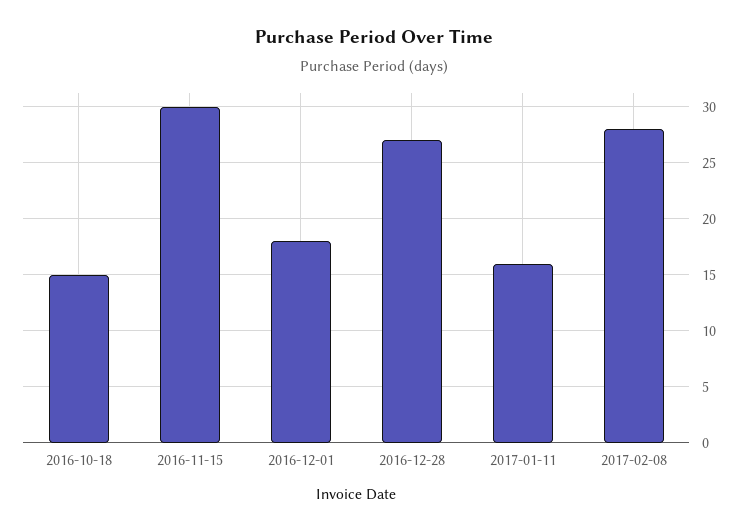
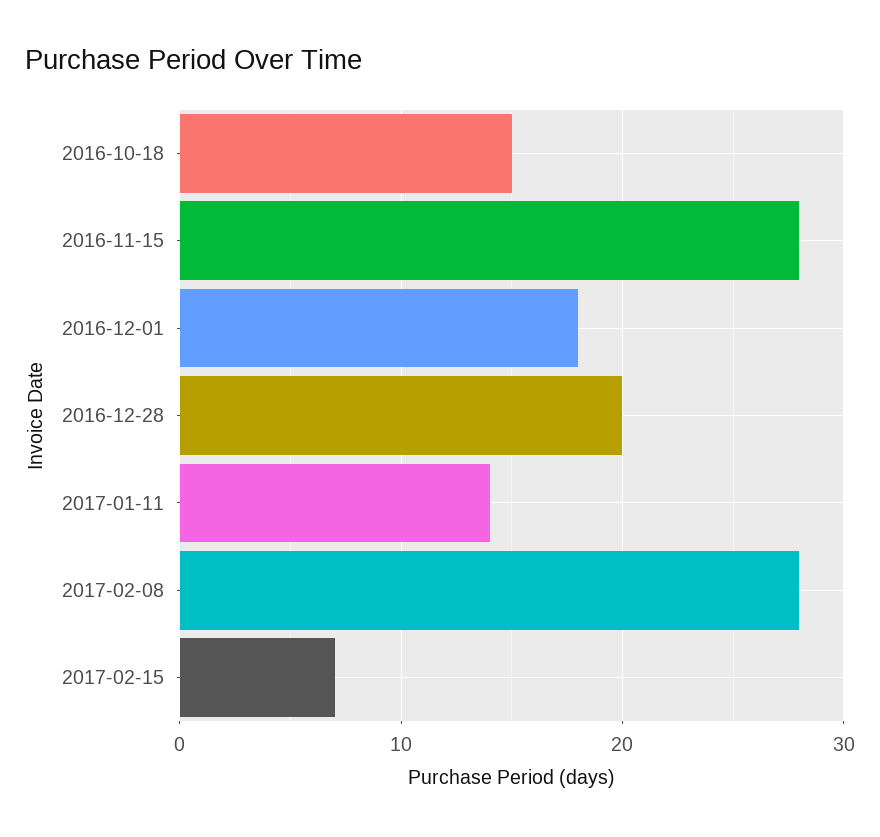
2016-11-15: 30 -> 28
2016-12-28: 27 -> 20
2017-01-11: 16 -> 14
2017-02-15: none -> 7

